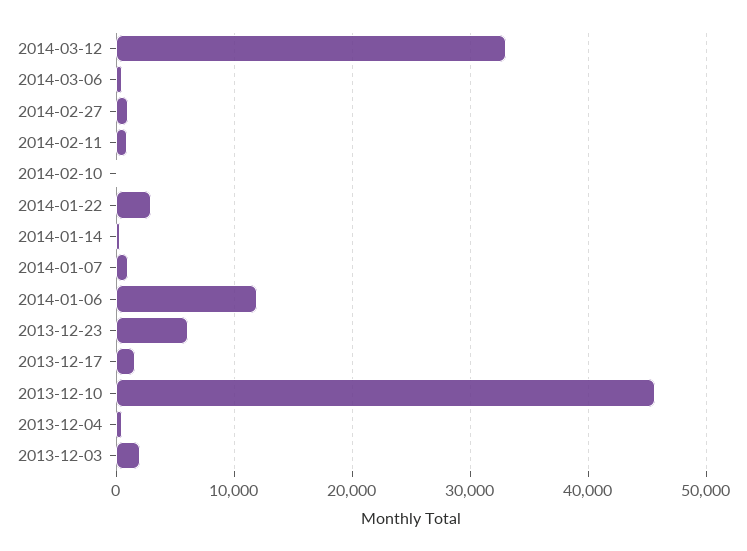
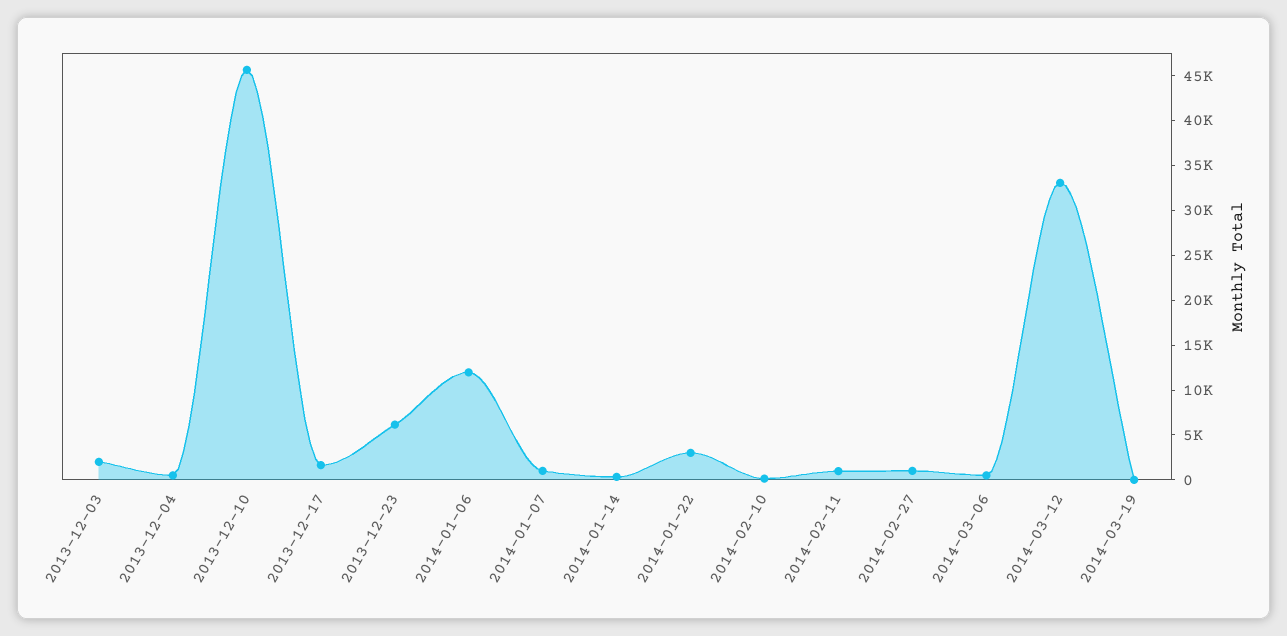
2014-03-19: none -> 0

